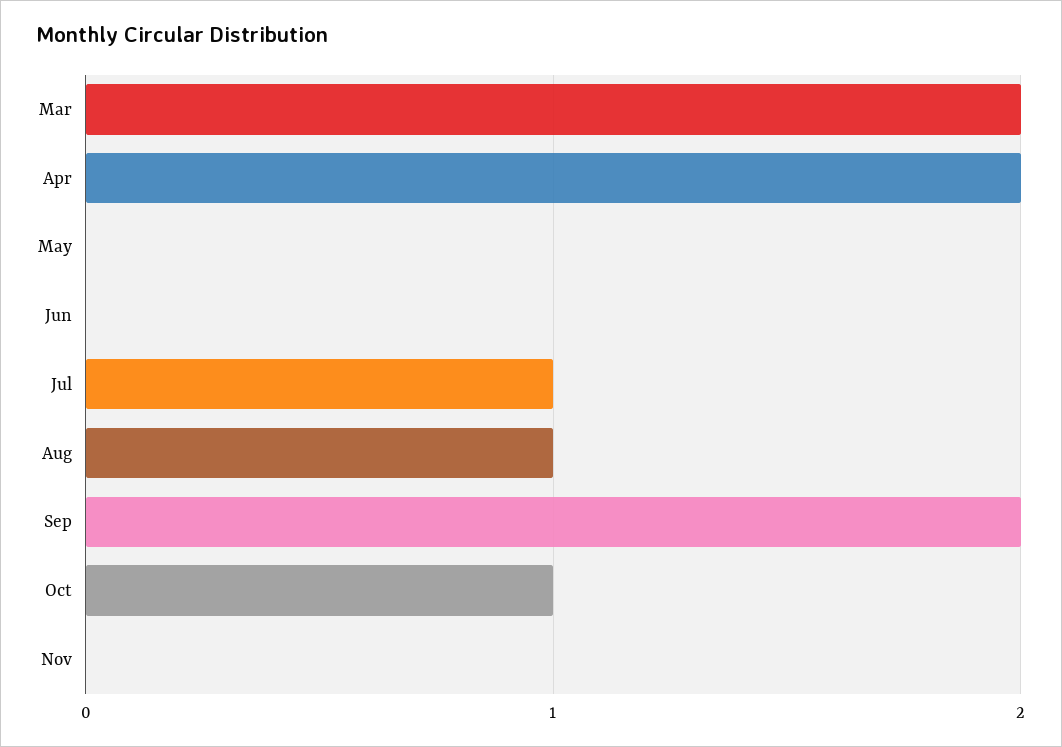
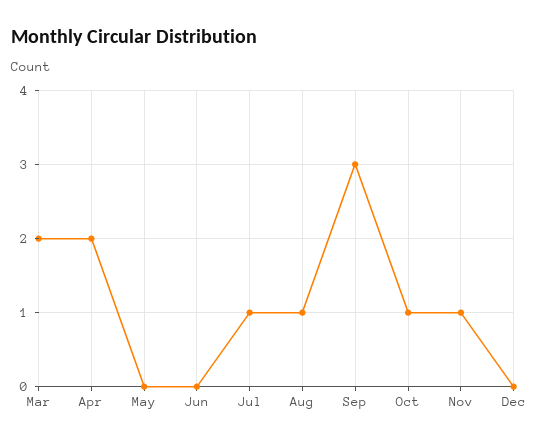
Sep: 2 -> 3
Nov: 0 -> 1
Dec: none -> 0

